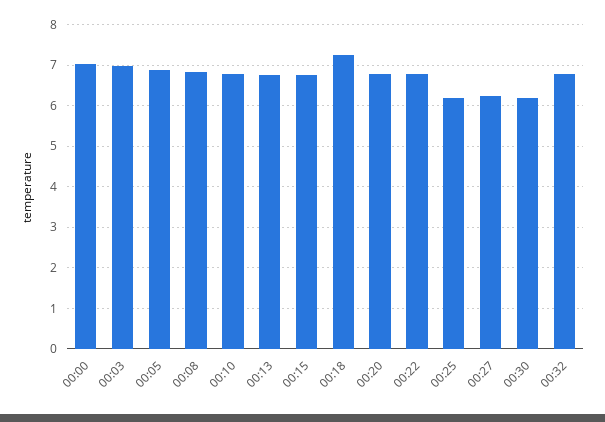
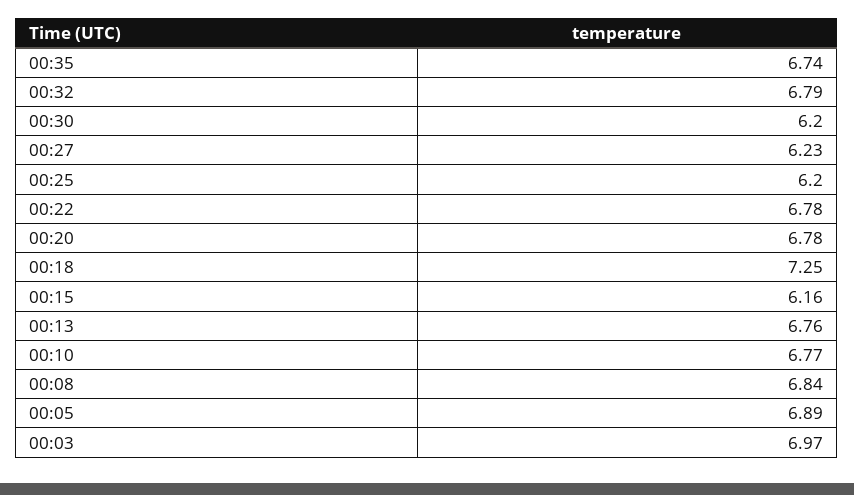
00:00: 7 -> none
00:15: 6.8 -> 6.16
00:35: none -> 6.74

